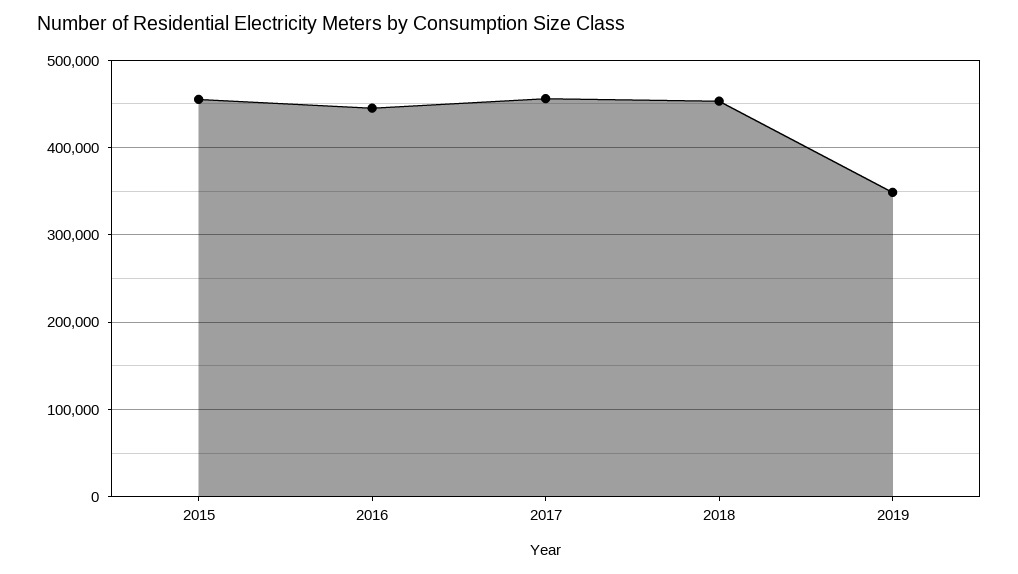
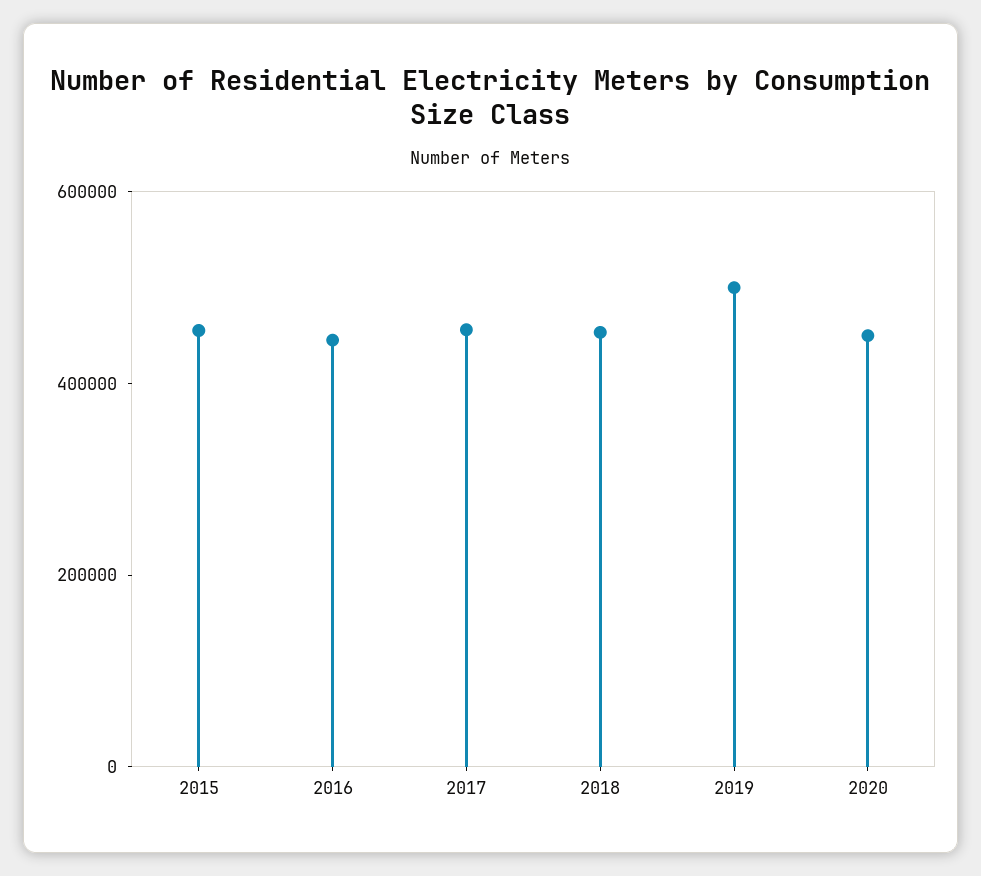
2019: 350000 -> 500000
2020: none -> 450000

